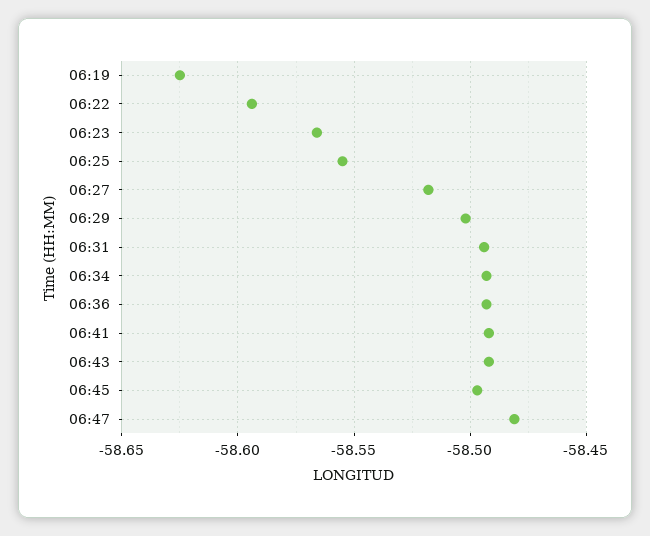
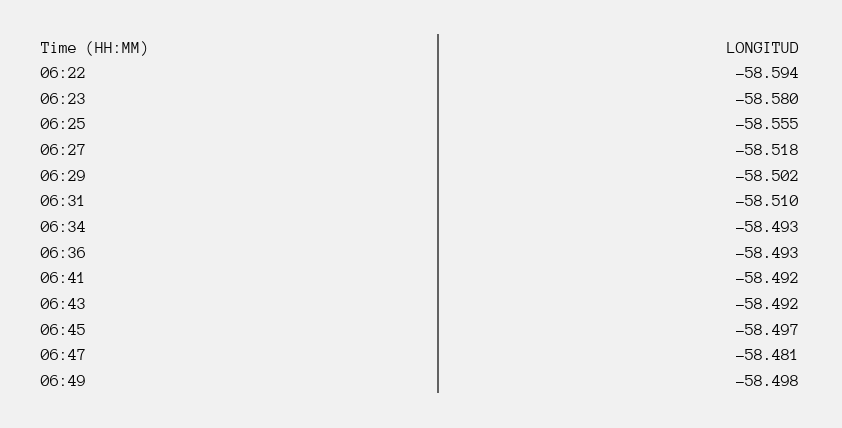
06:19: -58.625 -> none
06:23: -58.565 -> -58.58
06:31: -58.495 -> -58.51
06:49: none -> -58.498

